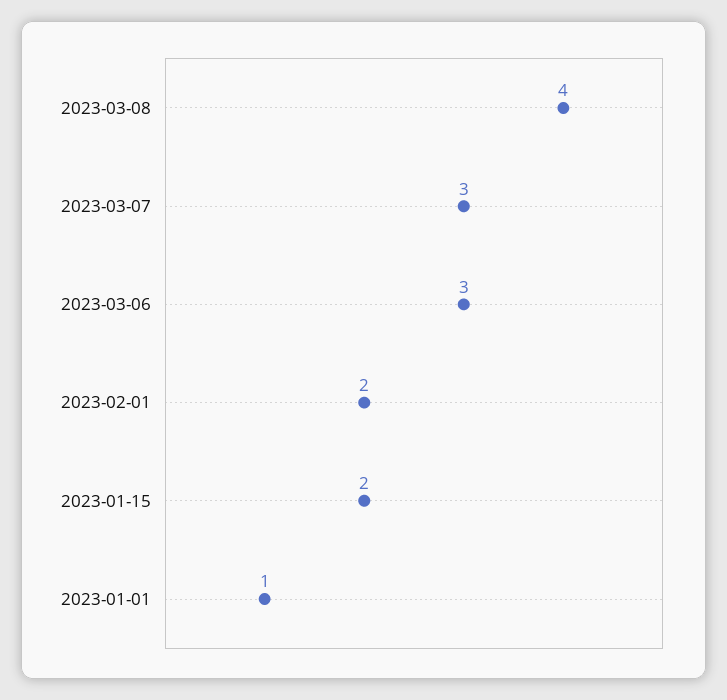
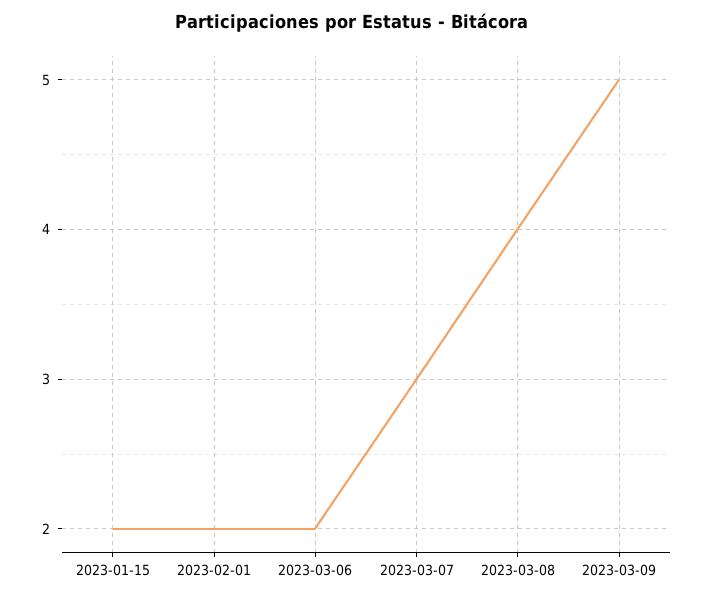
2023-03-06: 3 -> 2
2023-01-01: 1 -> none
2023-03-09: none -> 5

